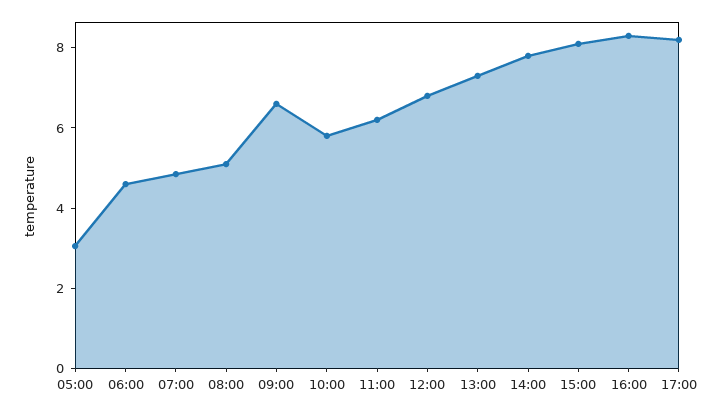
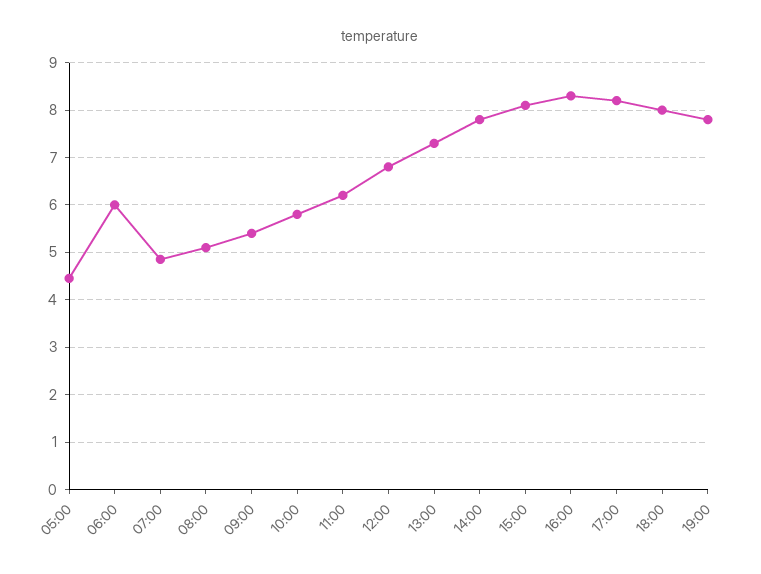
05:00: 3 -> 4.4
06:00: 4.5 -> 6
09:00: 6.5 -> 5.4
18:00: none -> 8
19:00: none -> 7.8

